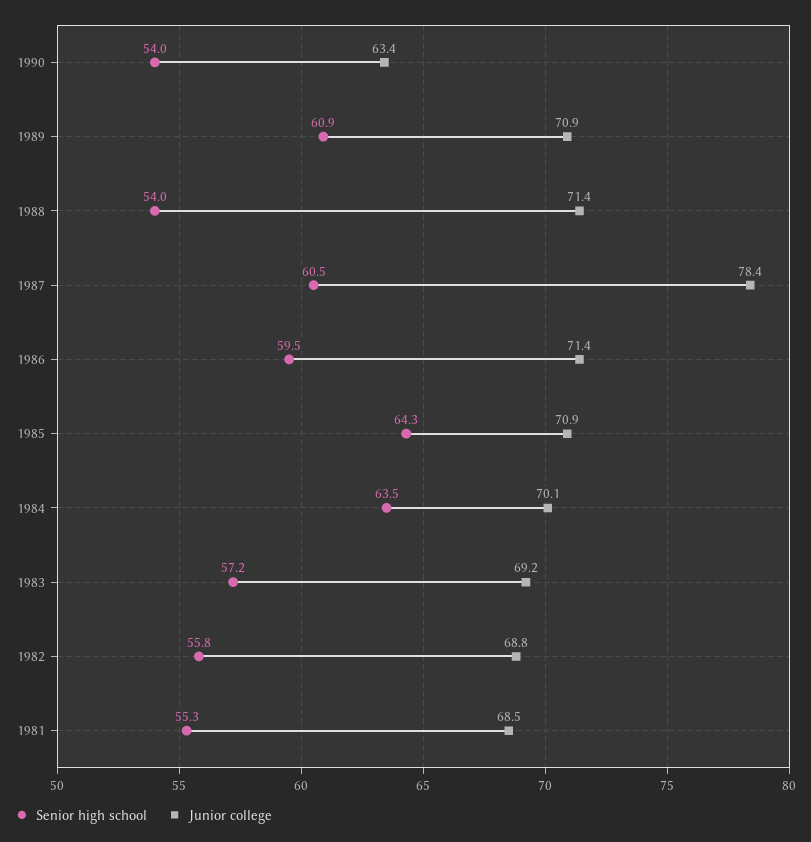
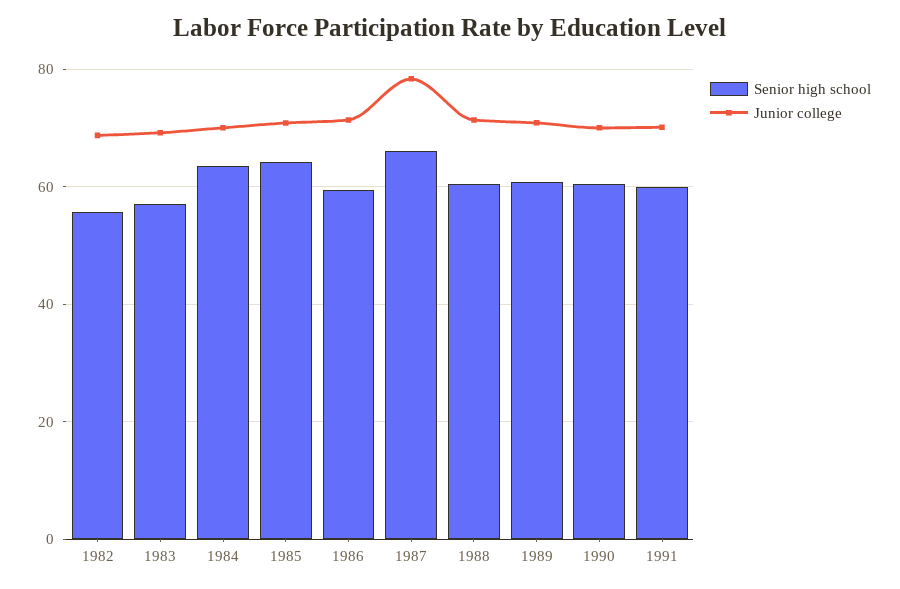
Senior high school, 1990: 54 -> 60
Junior college, 1990: 63.4 -> 70
Senior high school, 1988: 54 -> 60
Senior high school, 1987: 60.5 -> 66
Senior high school, 1981: 55.3 -> none
Junior college, 1981: 68.5 -> none
Senior high school, 1991: none -> 60
Junior college, 1991: none -> 70

